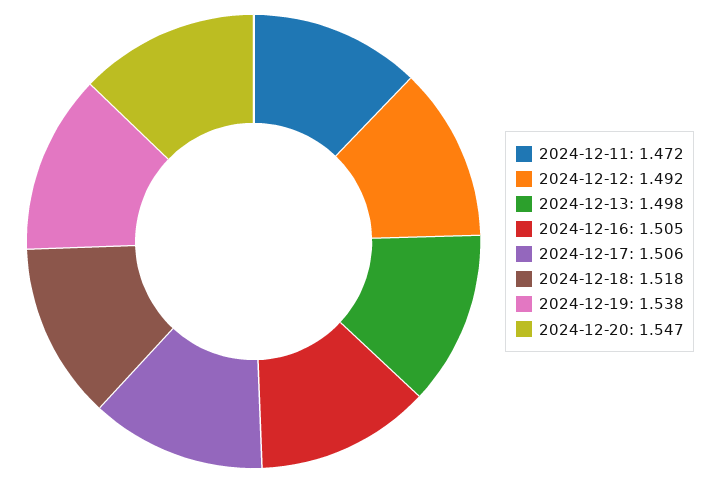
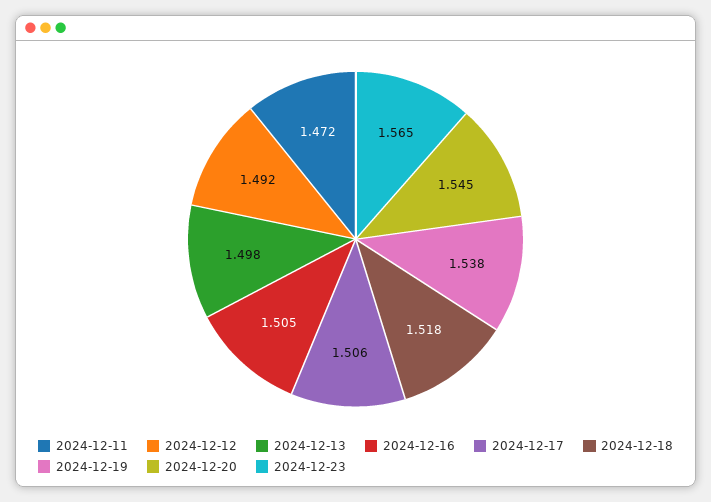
2024-12-20: 1.547 -> 1.545
2024-12-23: none -> 1.565

